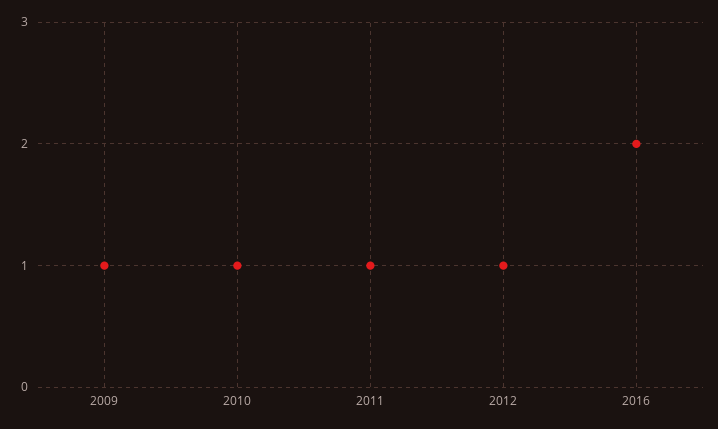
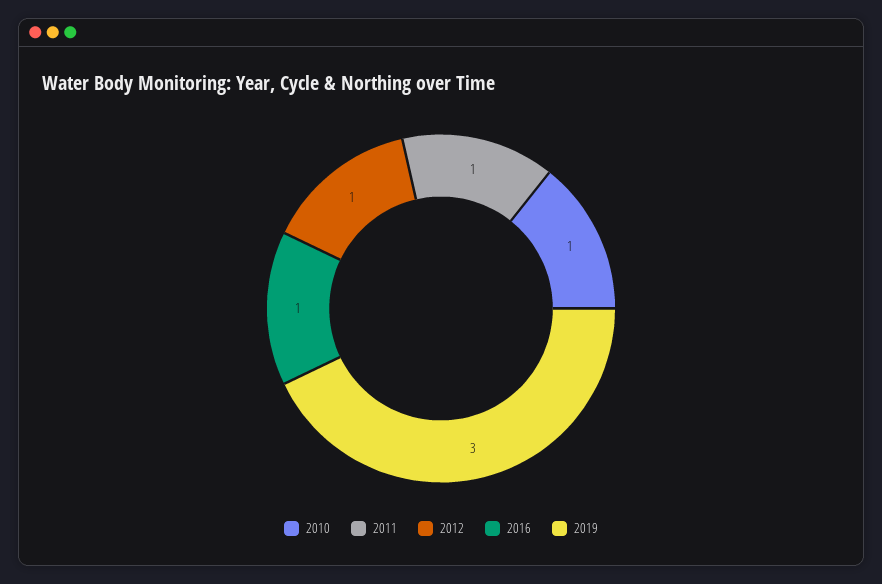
2009: 1 -> none
2016: 2 -> 1
2019: none -> 3

